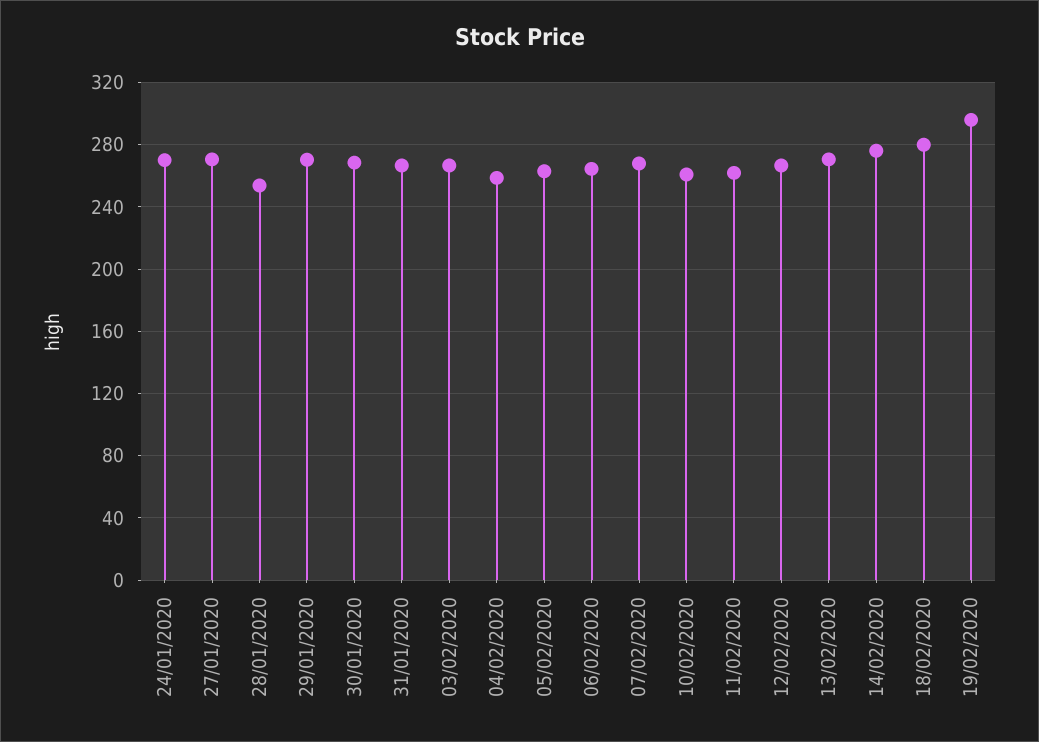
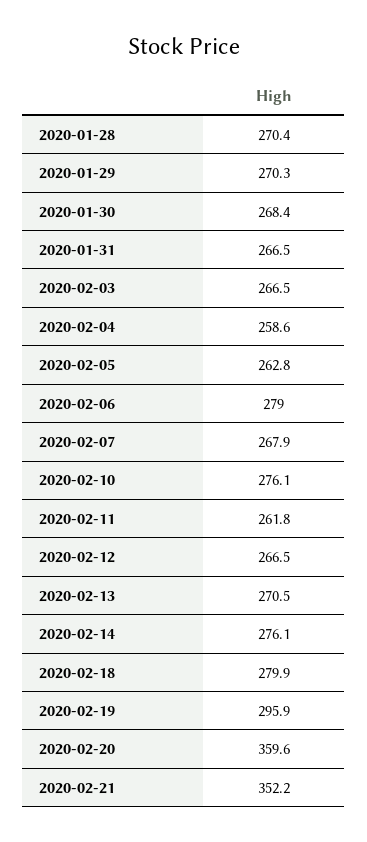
24/01/2020: 270 -> none
27/01/2020: 270 -> none
28/01/2020: 255 -> 270.4
06/02/2020: 265 -> 279
10/02/2020: 260 -> 276.1
2020-02-20: none -> 359.6
2020-02-21: none -> 352.2

